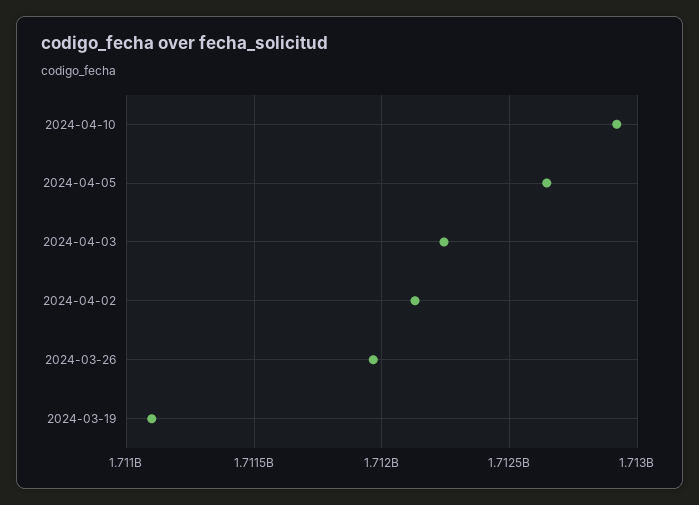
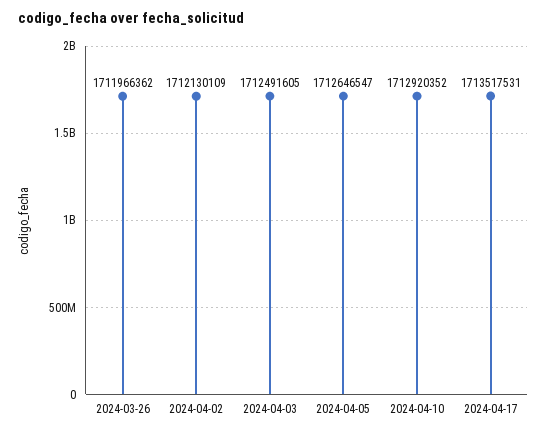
2024-04-03: 1712250000 -> 1712491605
2024-03-19: 1711100000 -> none
2024-04-17: none -> 1713517531

